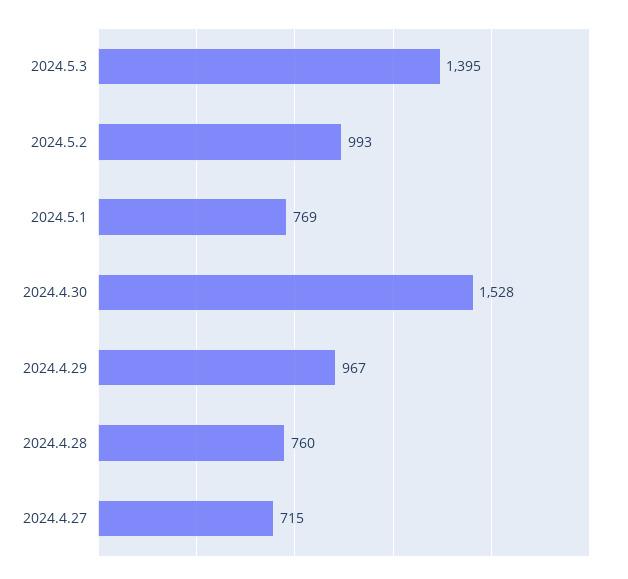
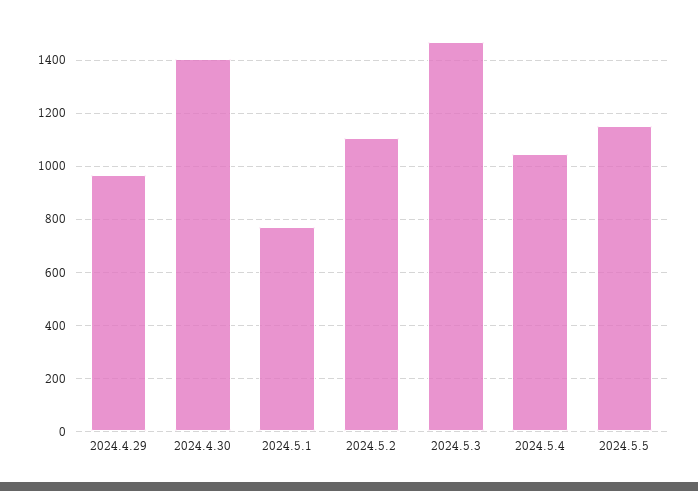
2024.5.3: 1395 -> 1475
2024.5.2: 993 -> 1100
2024.4.30: 1528 -> 1400
2024.4.28: 760 -> none
2024.4.27: 715 -> none
2024.5.4: none -> 1050
2024.5.5: none -> 1150

